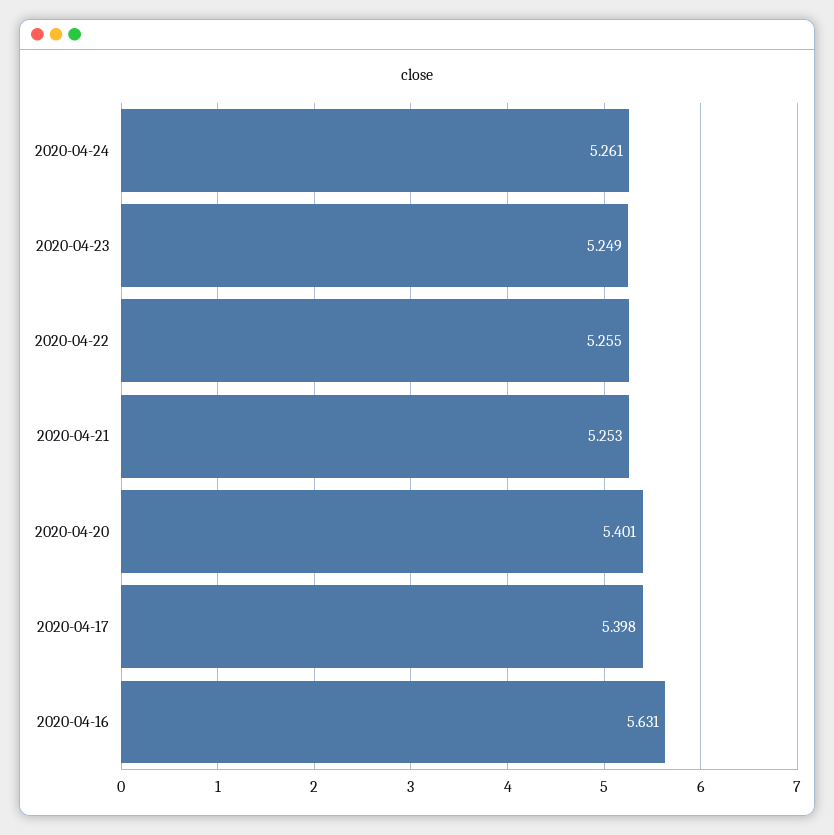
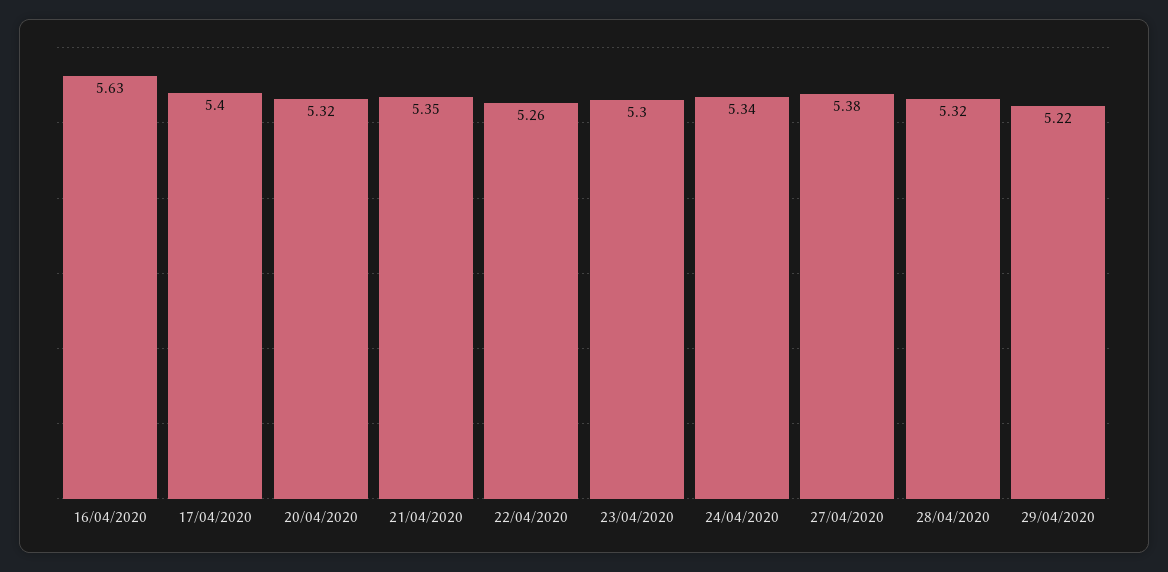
2020-04-24: 5.261 -> 5.34
2020-04-23: 5.249 -> 5.3
2020-04-21: 5.253 -> 5.35
2020-04-20: 5.401 -> 5.32
27/04/2020: none -> 5.38
28/04/2020: none -> 5.32
29/04/2020: none -> 5.22

